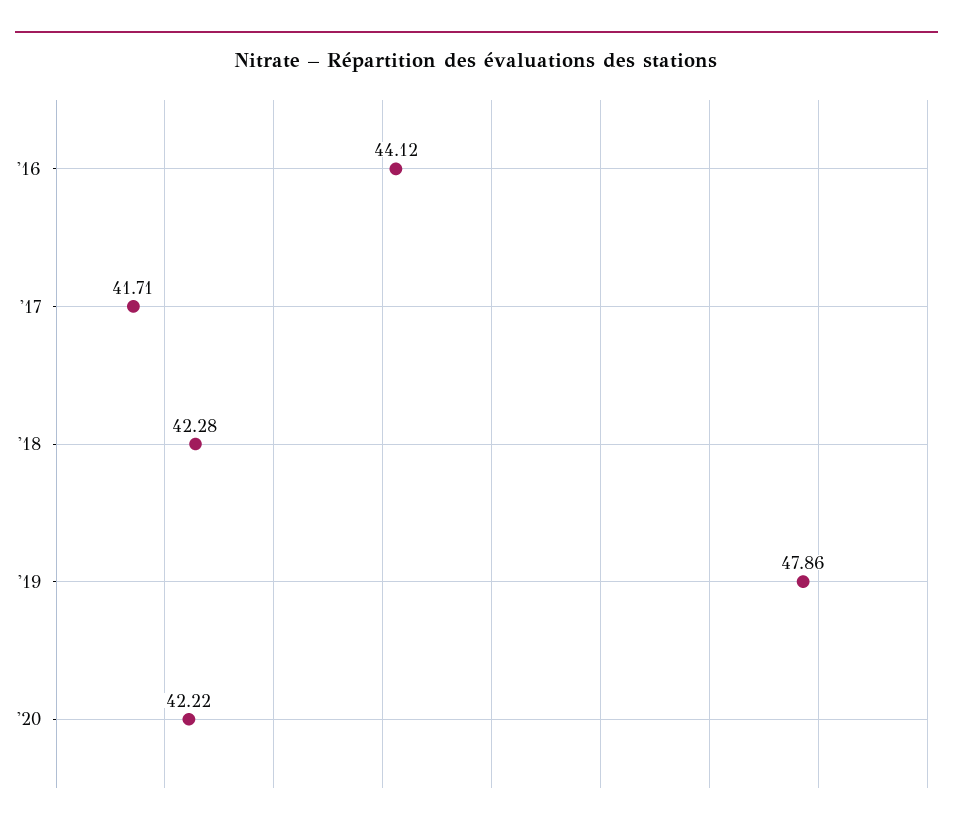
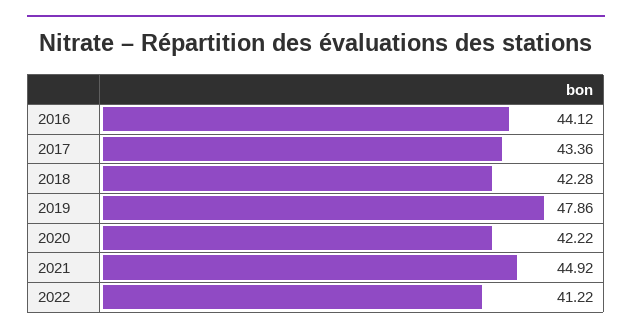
'17: 41.71 -> 43.36
2021: none -> 44.92
2022: none -> 41.22

